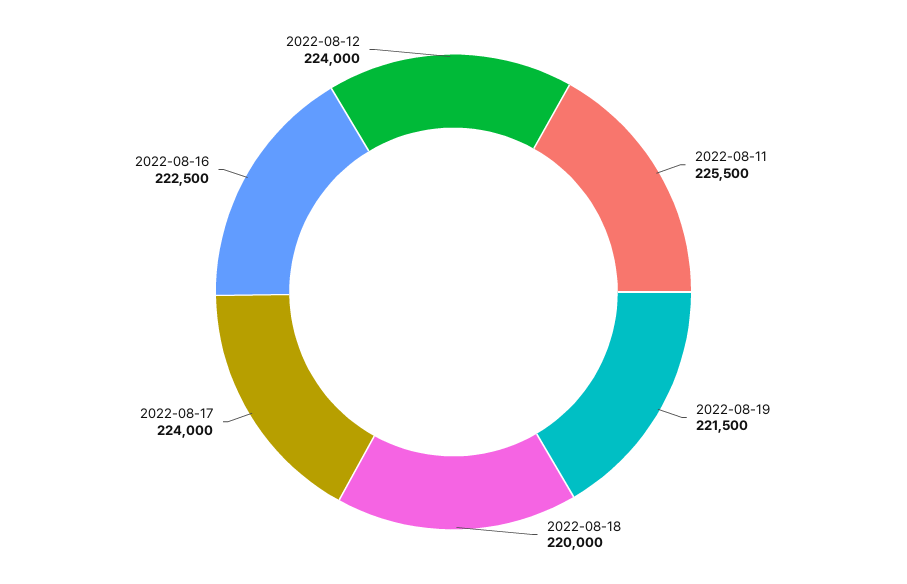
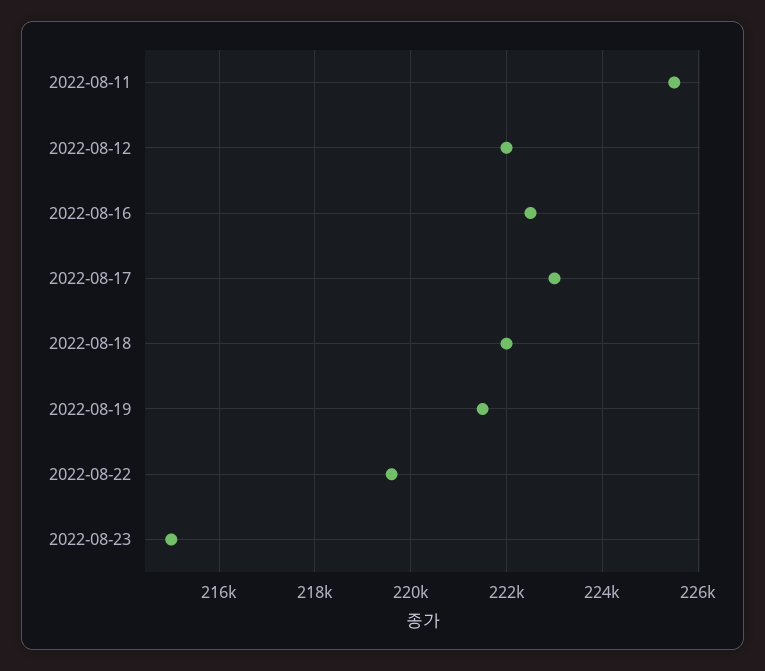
2022-08-18: 220000 -> 222000
2022-08-17: 224000 -> 223000
2022-08-12: 224000 -> 222000
2022-08-22: none -> 219600
2022-08-23: none -> 215000

